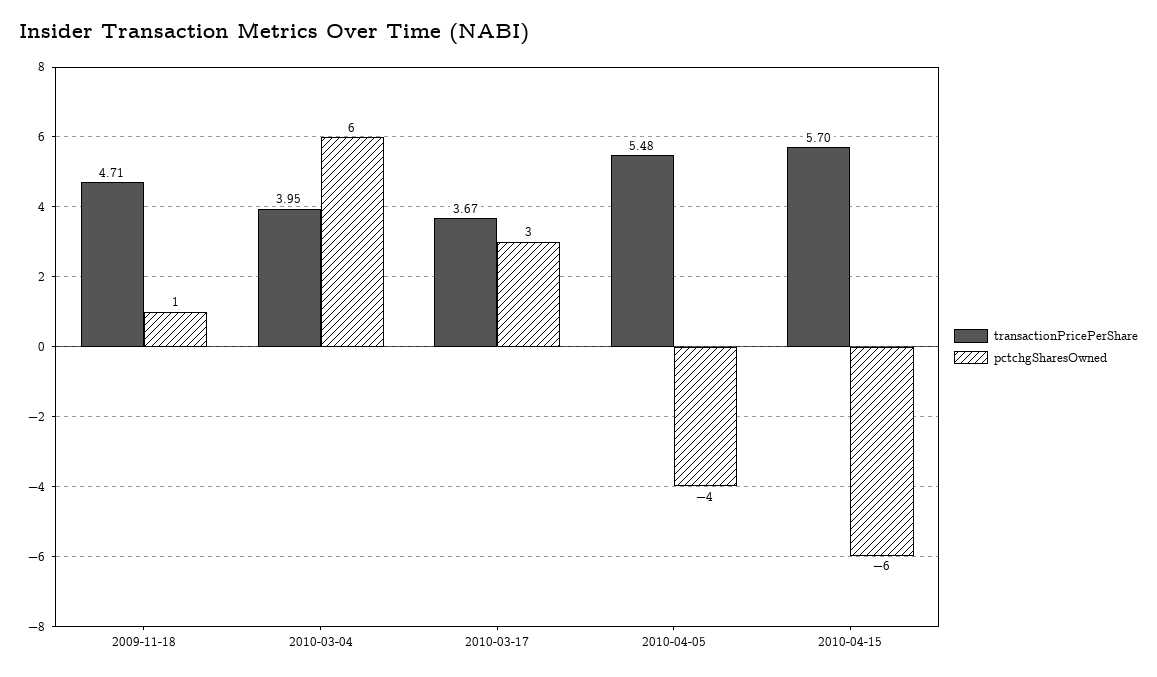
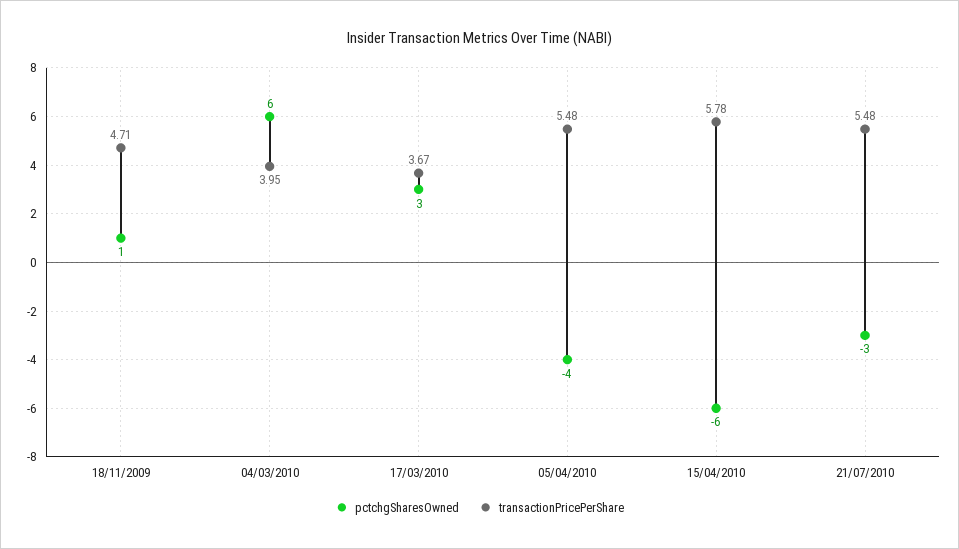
transactionPricePerShare, 2010-04-15: 5.7 -> 5.78
pctchgSharesOwned, 21/07/2010: none -> -3
transactionPricePerShare, 21/07/2010: none -> 5.48

